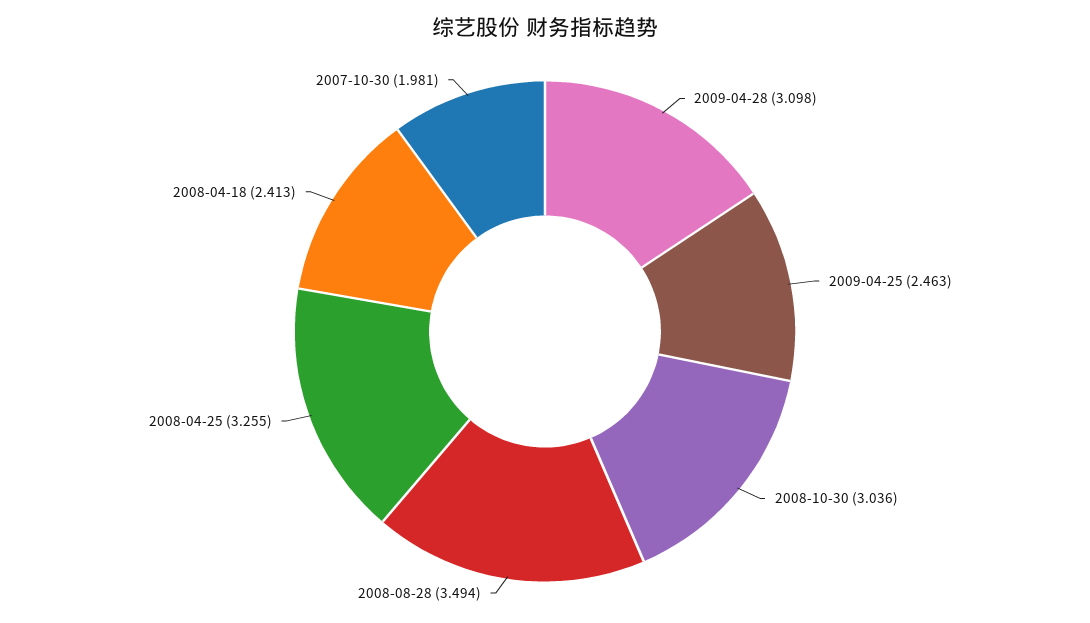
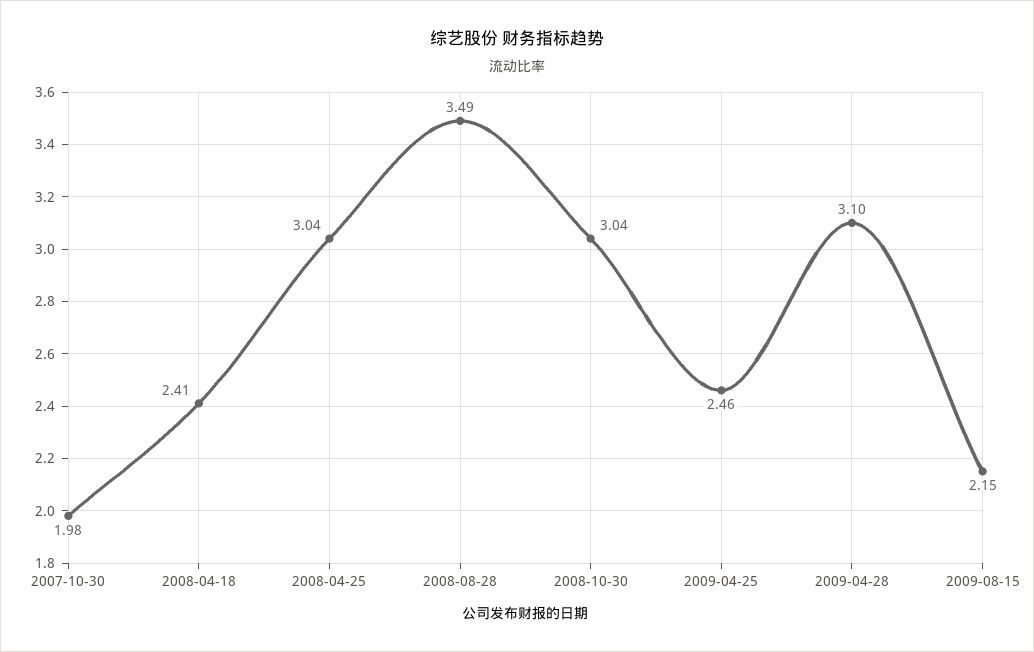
2008-04-25: 3.255 -> 3.04
2009-08-15: none -> 2.15

